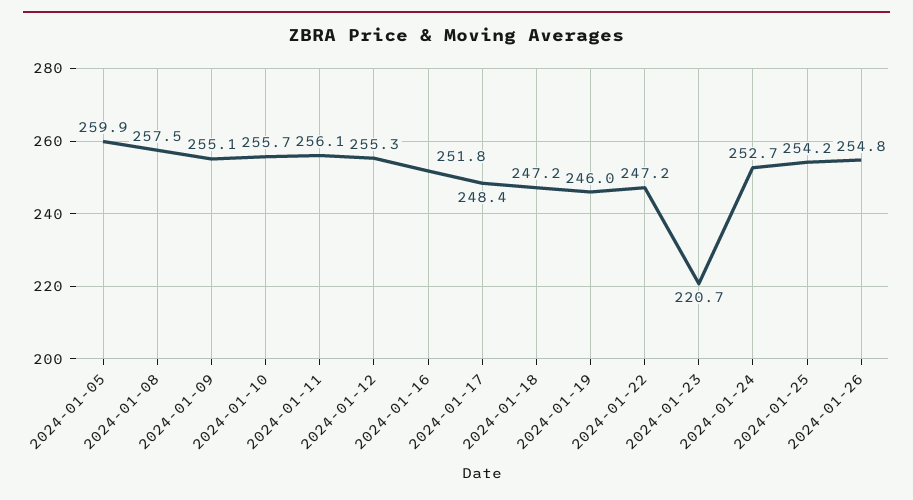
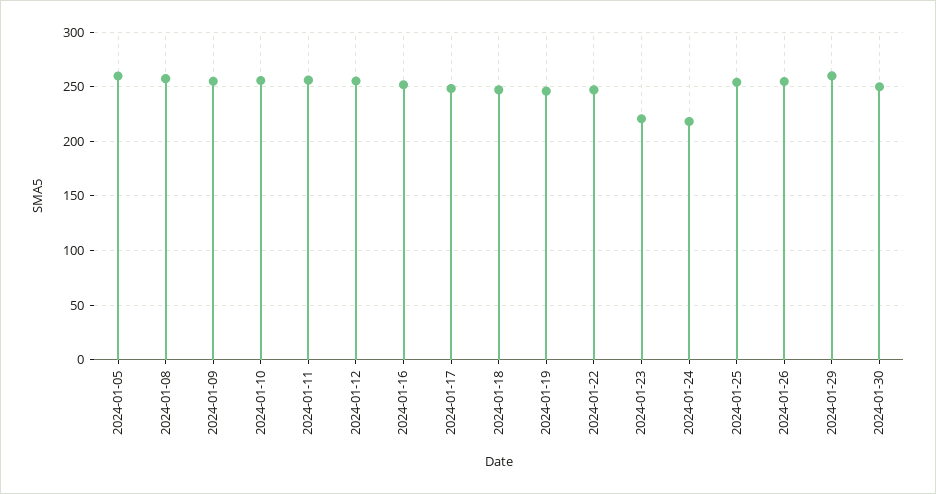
2024-01-24: 252.7 -> 220
2024-01-29: none -> 260
2024-01-30: none -> 250

